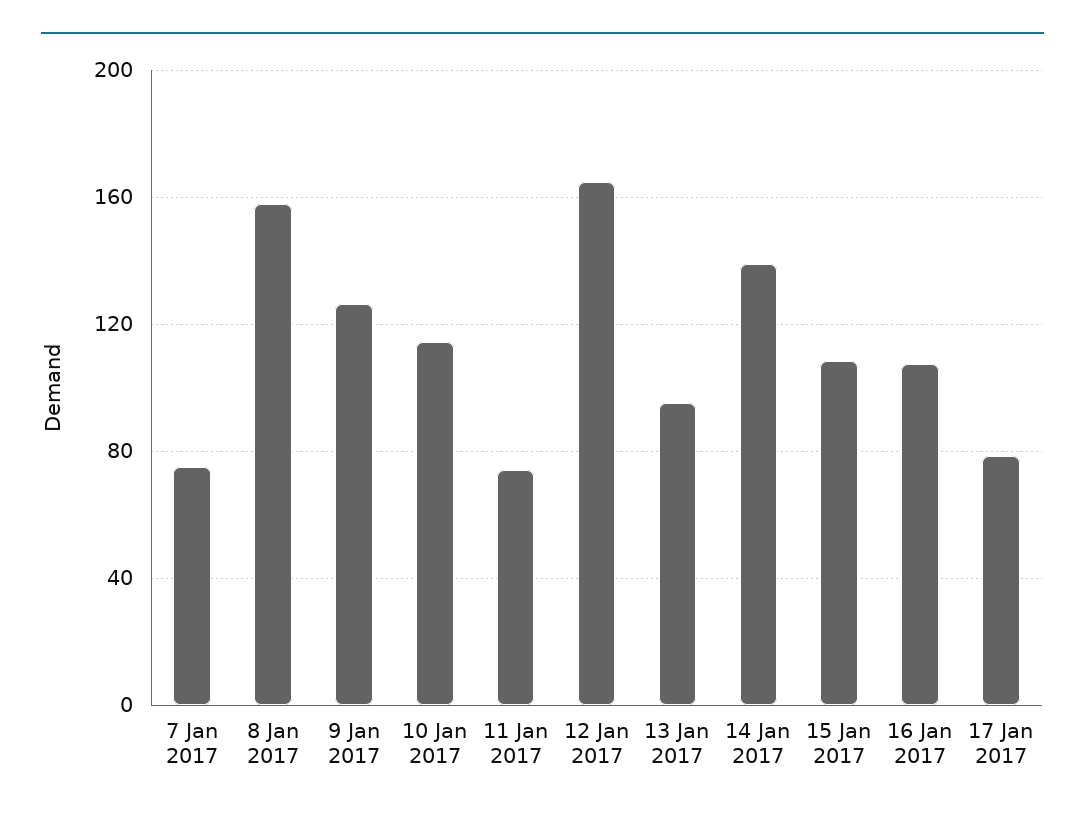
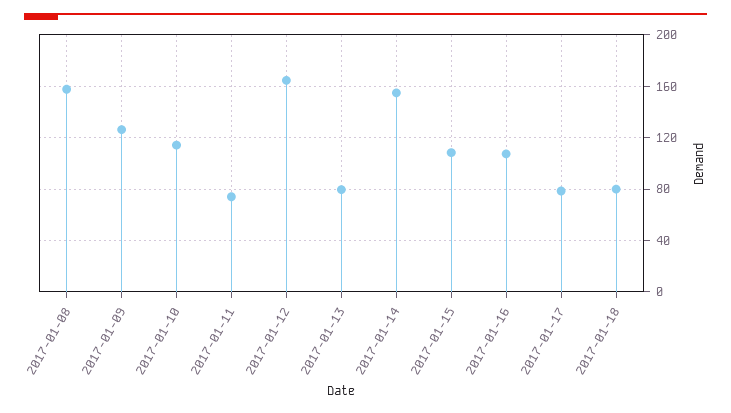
7 Jan 2017: 75 -> none
13 Jan 2017: 95 -> 80
14 Jan 2017: 140 -> 155
2017-01-18: none -> 80

